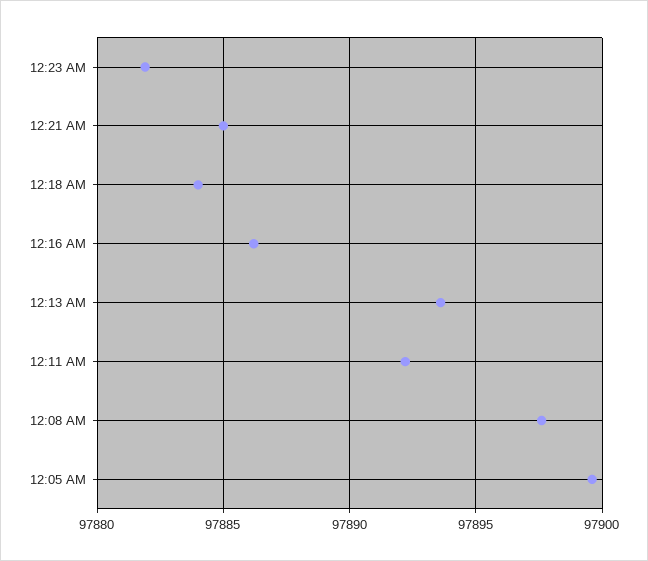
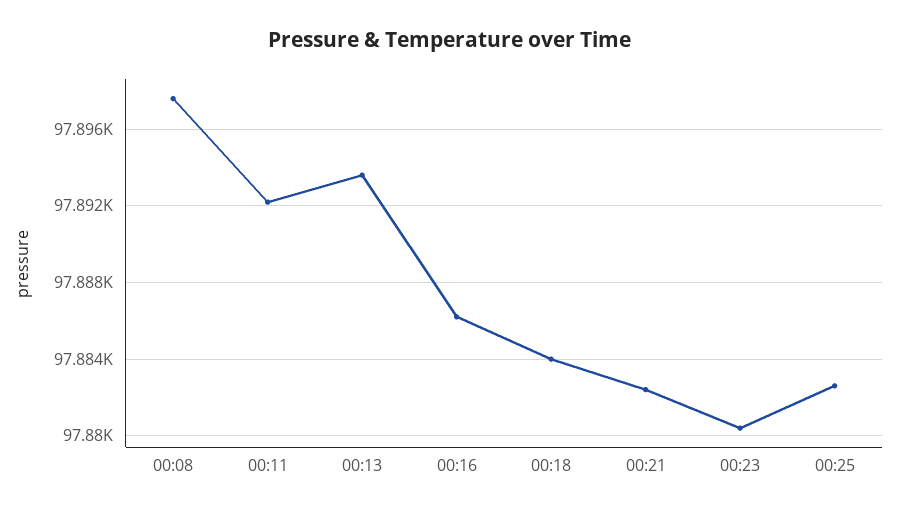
12:23 AM: 97882 -> 97880.5
12:21 AM: 97885 -> 97882.5
12:05 AM: 97899.5 -> none
00:25: none -> 97882.5

